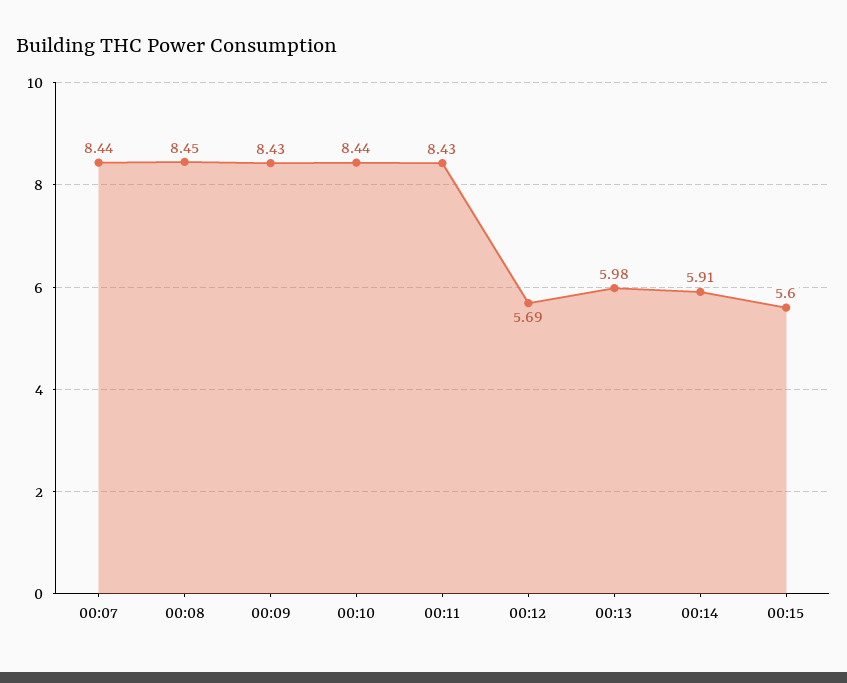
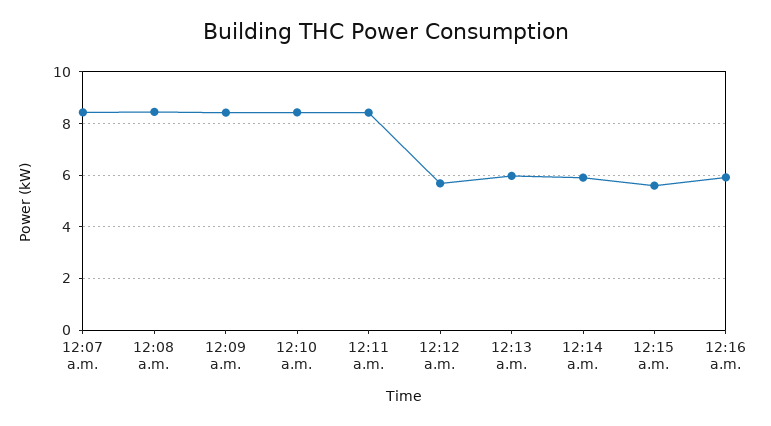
12:16 a.m.: none -> 6

